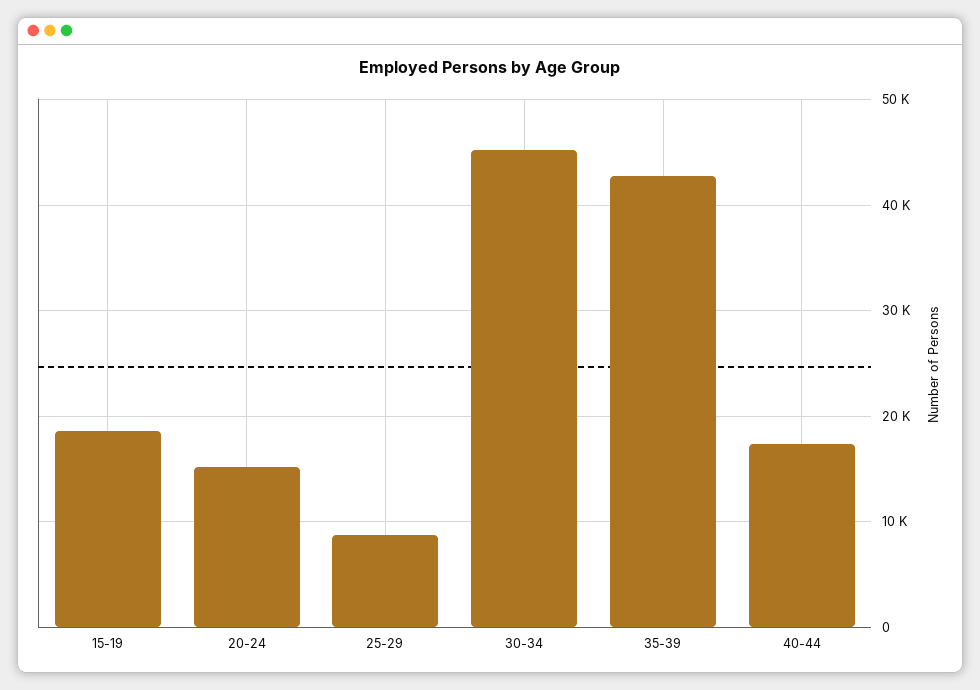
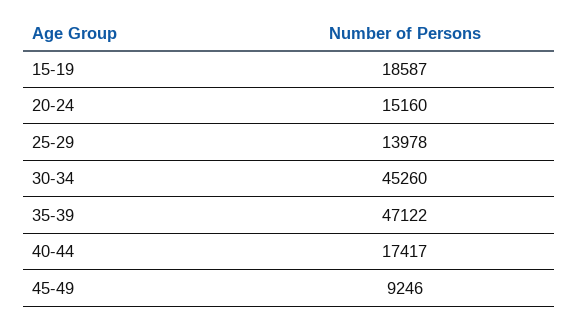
25-29: 9000 -> 13978
35-39: 43000 -> 47122
45-49: none -> 9246

